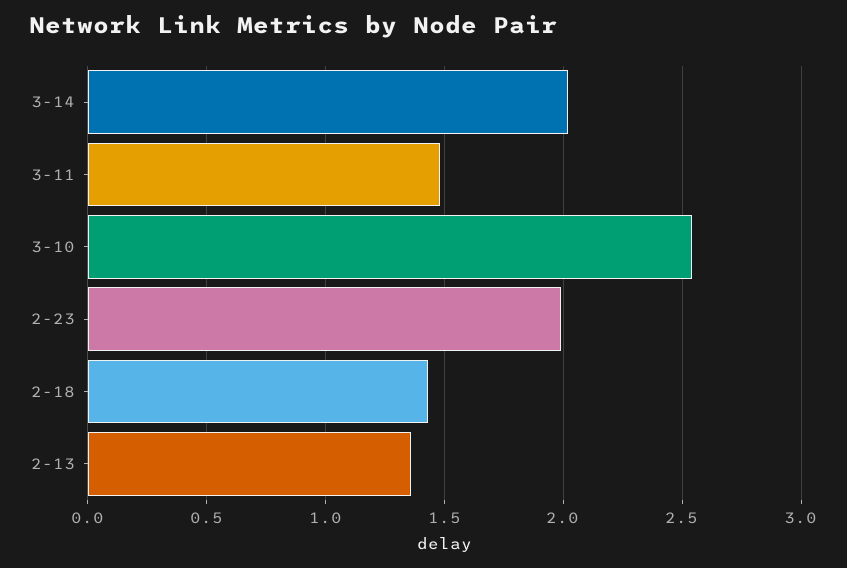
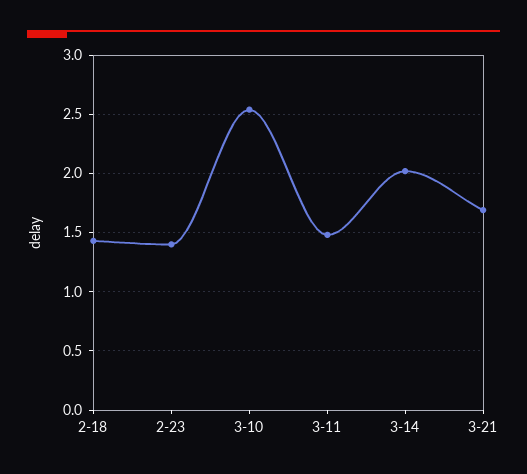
2-23: 2 -> 1.4
2-13: 1.35 -> none
3-21: none -> 1.7

